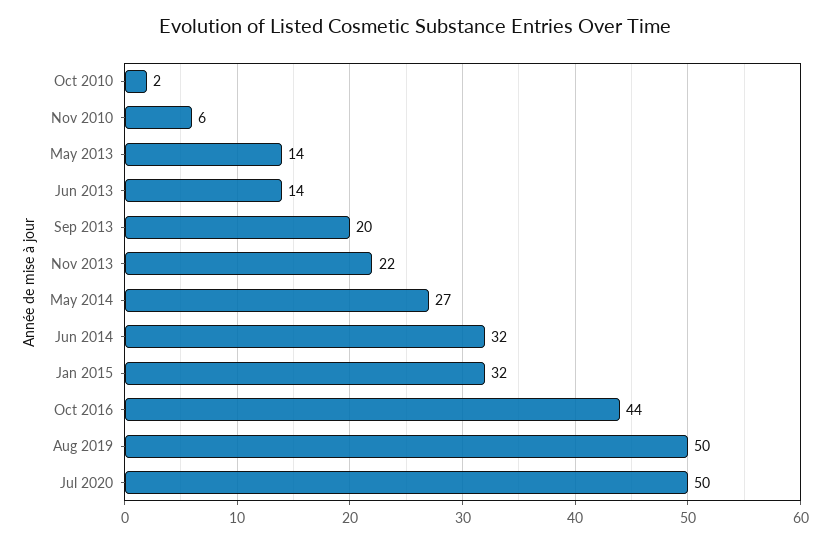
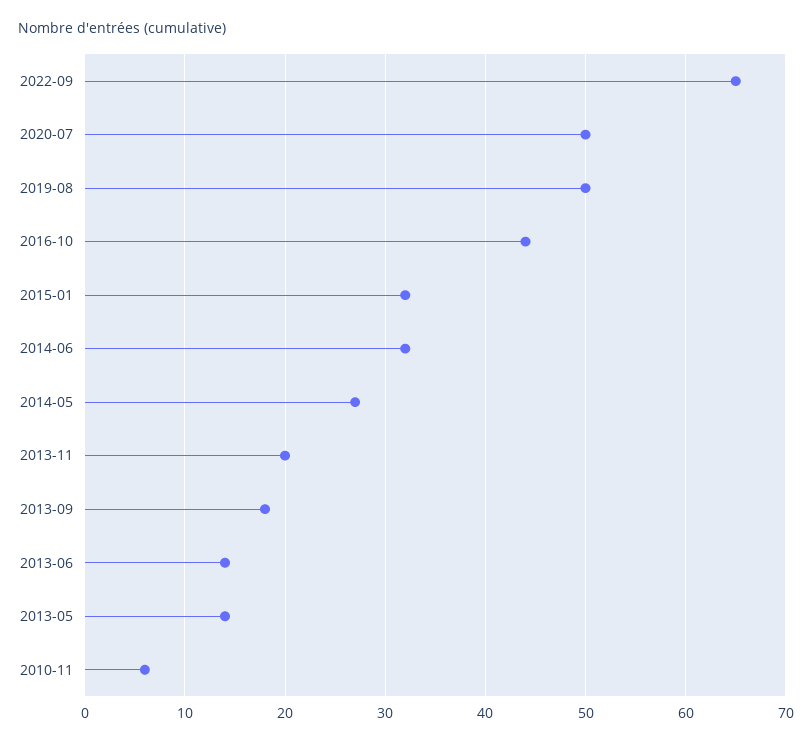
Oct 2010: 2 -> none
Sep 2013: 20 -> 18
Nov 2013: 22 -> 20
2022-09: none -> 65

